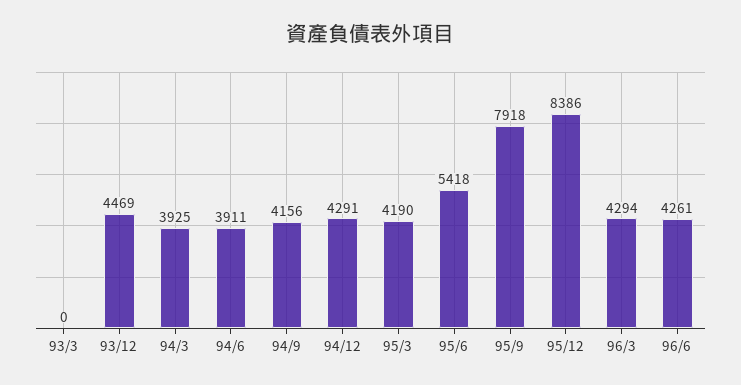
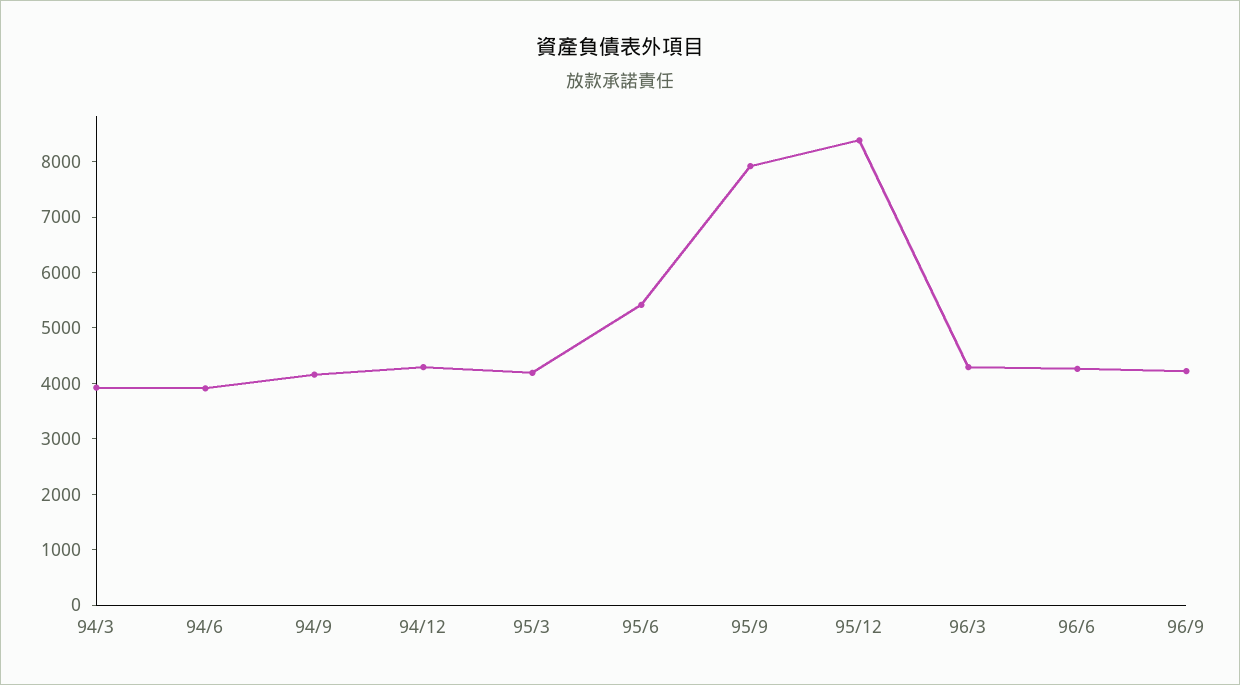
93/3: 0 -> none
93/12: 4469 -> none
96/9: none -> 4200

